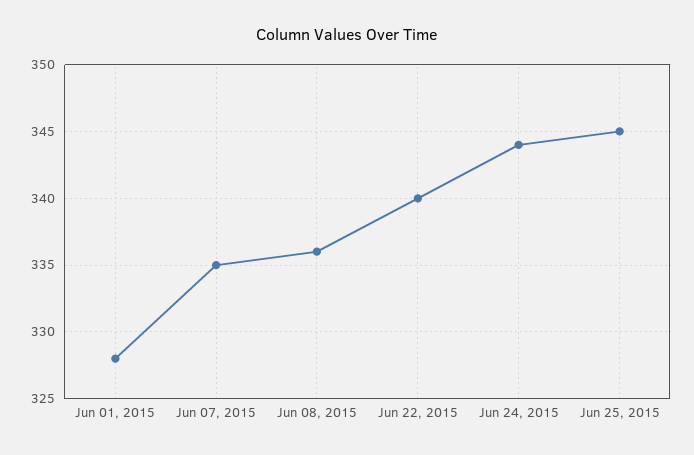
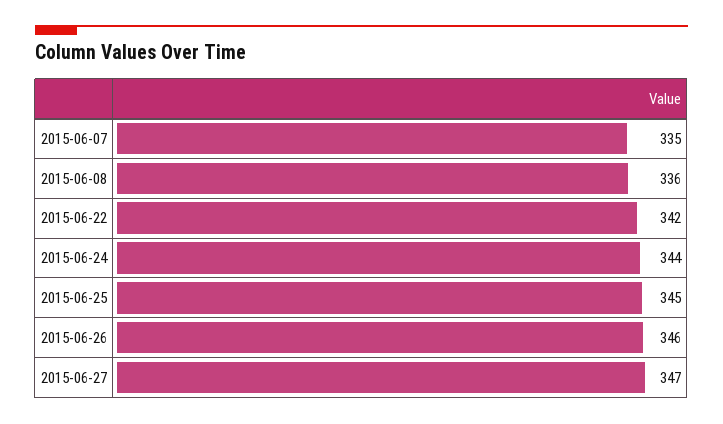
Jun 01, 2015: 328 -> none
Jun 22, 2015: 340 -> 342
2015-06-26: none -> 346
2015-06-27: none -> 347

